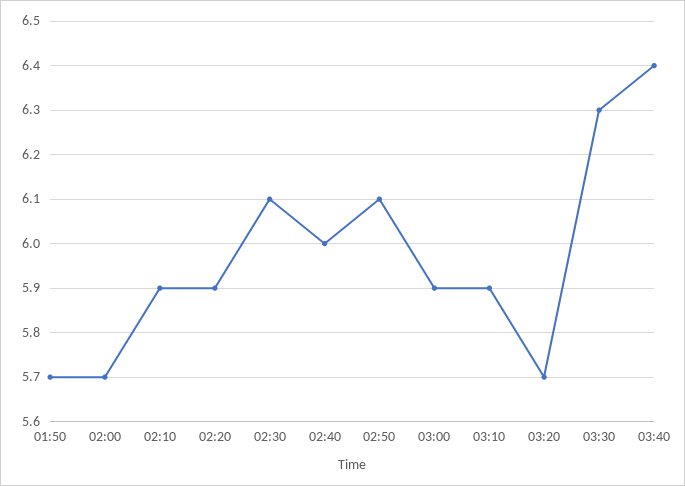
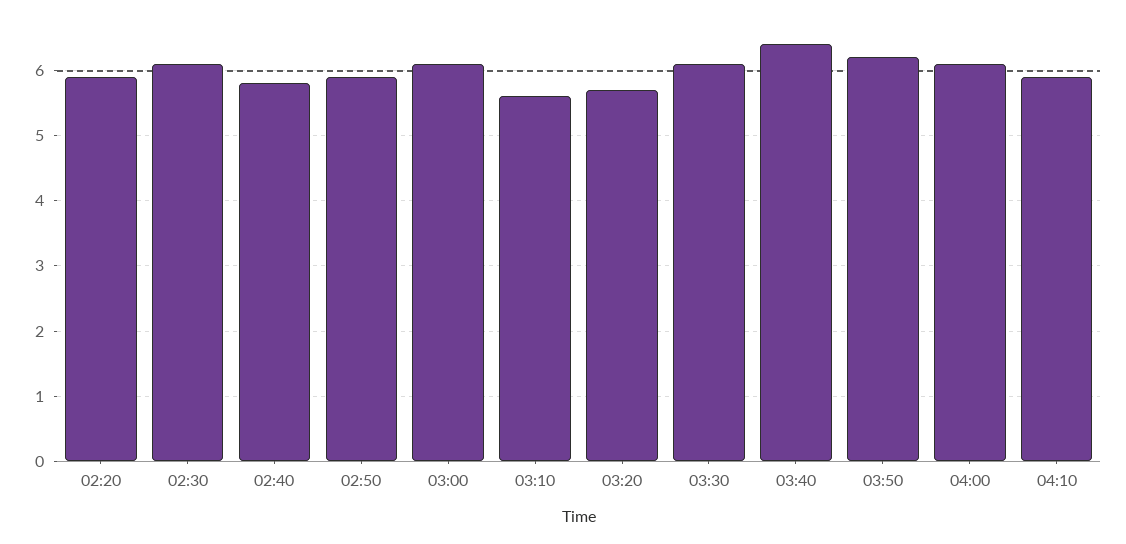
01:50: 5.7 -> none
02:00: 5.7 -> none
02:10: 5.9 -> none
02:40: 6 -> 5.8
02:50: 6.1 -> 5.9
03:00: 5.9 -> 6.1
03:10: 5.9 -> 5.6
03:30: 6.3 -> 6.1
03:50: none -> 6.2
04:00: none -> 6.1
04:10: none -> 5.9

